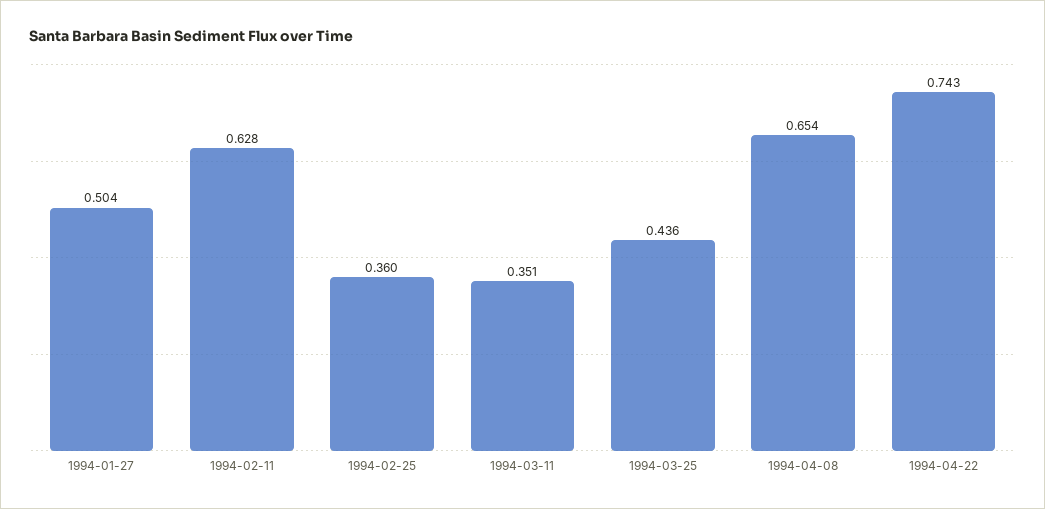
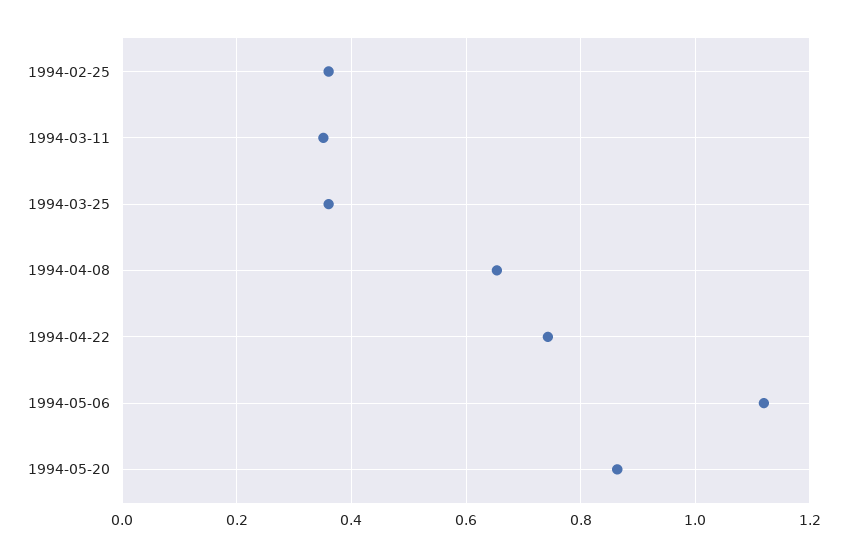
1994-01-27: 0.504 -> none
1994-02-11: 0.628 -> none
1994-03-25: 0.436 -> 0.36
1994-05-06: none -> 1.12
1994-05-20: none -> 0.86

